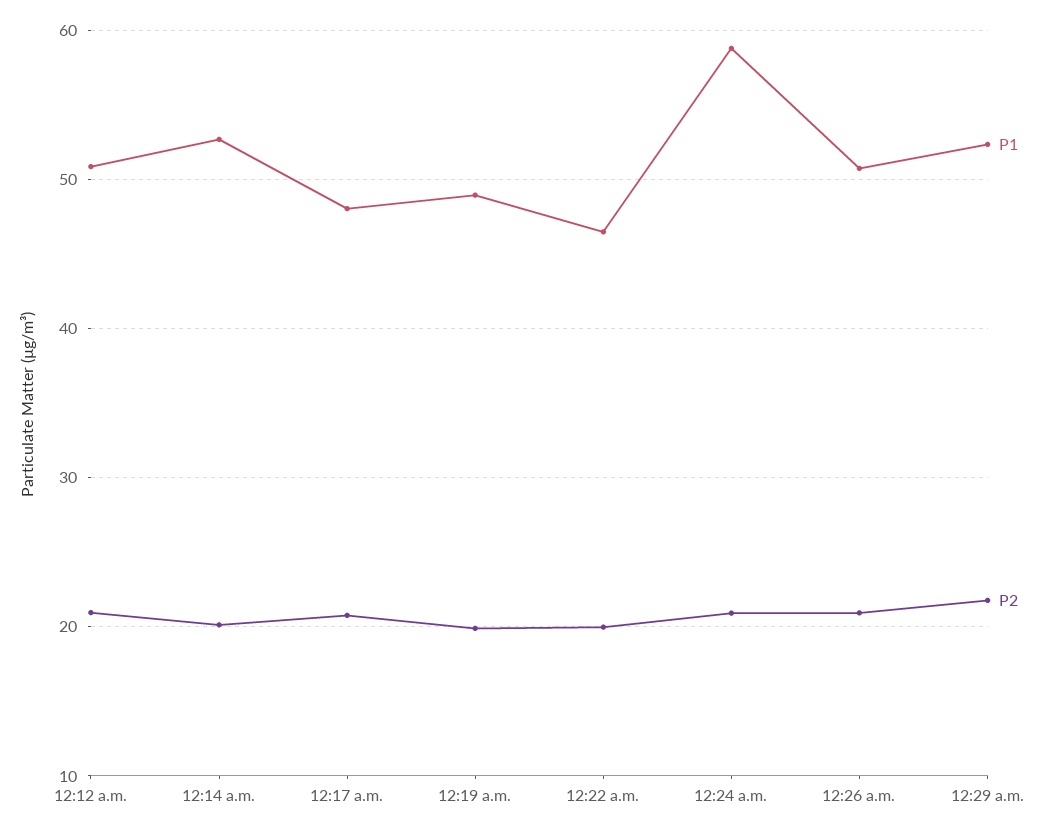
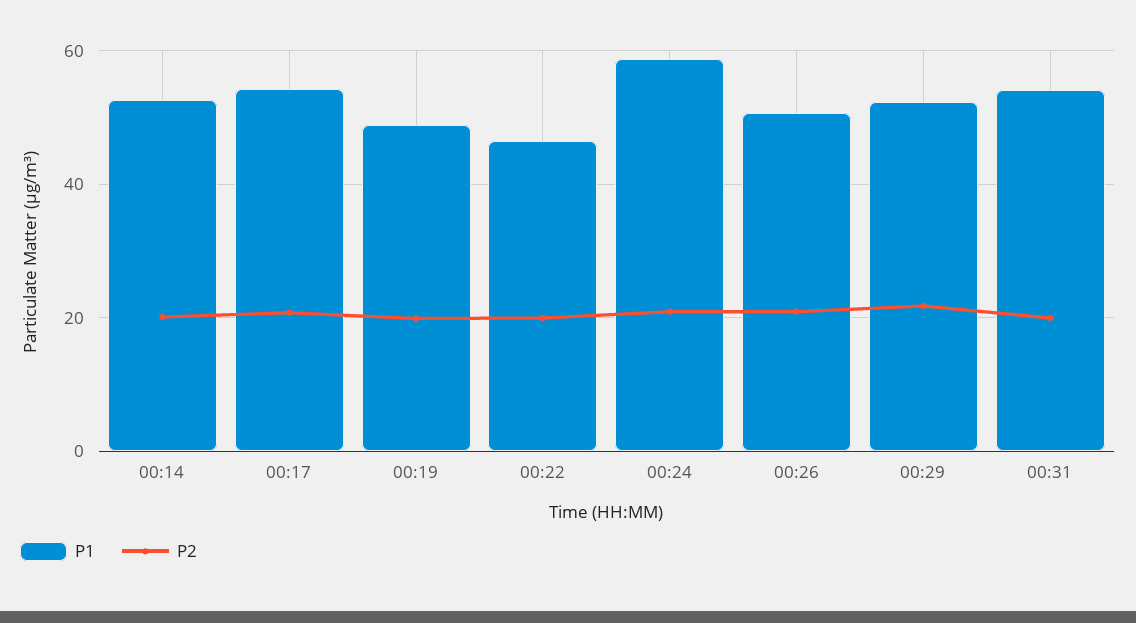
P1, 12:12 a.m.: 51 -> none
P2, 12:12 a.m.: 21 -> none
P1, 12:17 a.m.: 48 -> 54
P1, 00:31: none -> 54
P2, 00:31: none -> 20

